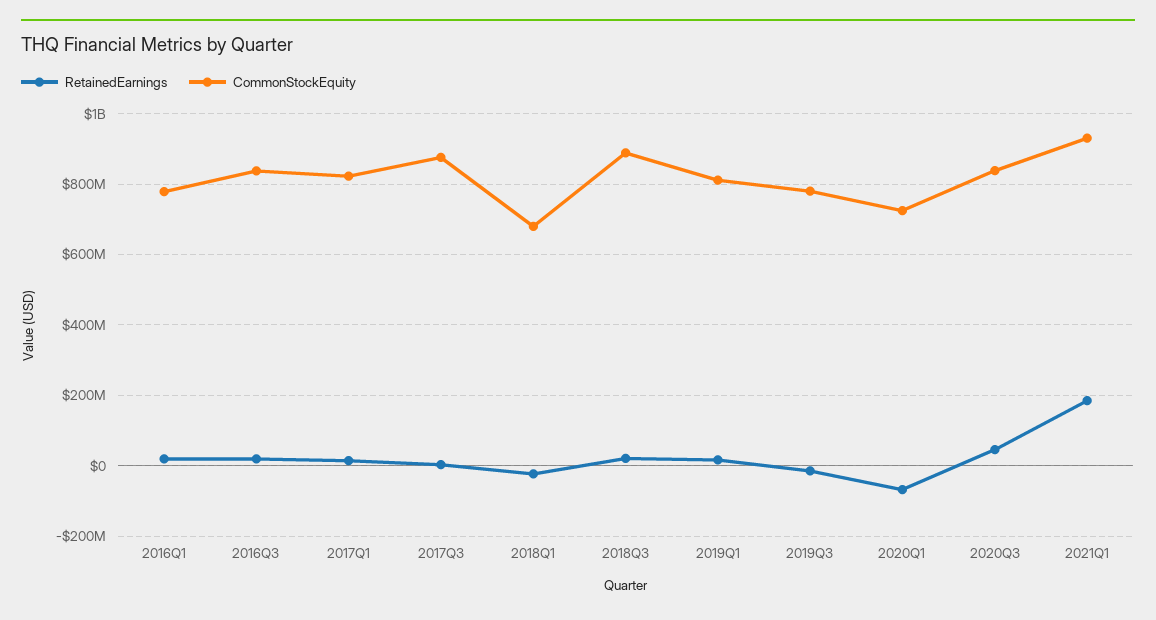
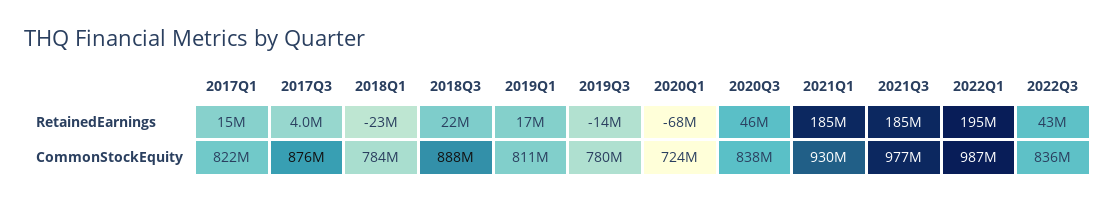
RetainedEarnings, 2016Q1: 20000000 -> none
CommonStockEquity, 2016Q1: 780000000 -> none
RetainedEarnings, 2016Q3: 20000000 -> none
CommonStockEquity, 2016Q3: 840000000 -> none
CommonStockEquity, 2018Q1: 680000000 -> 784000000
RetainedEarnings, 2021Q3: none -> 185000000
RetainedEarnings, 2022Q1: none -> 195000000
RetainedEarnings, 2022Q3: none -> 43000000
CommonStockEquity, 2021Q3: none -> 977000000
CommonStockEquity, 2022Q1: none -> 987000000
CommonStockEquity, 2022Q3: none -> 836000000

